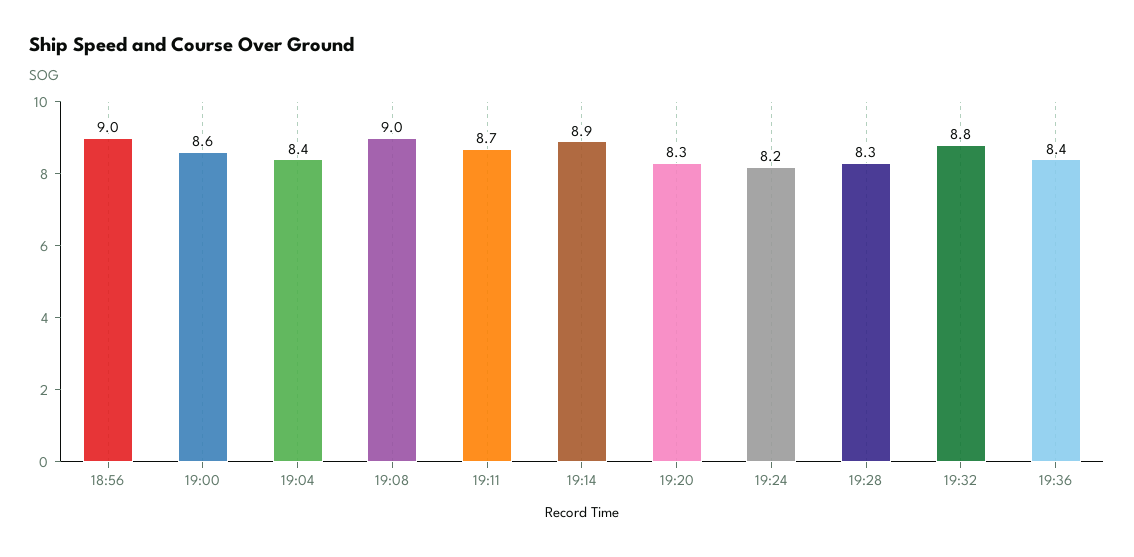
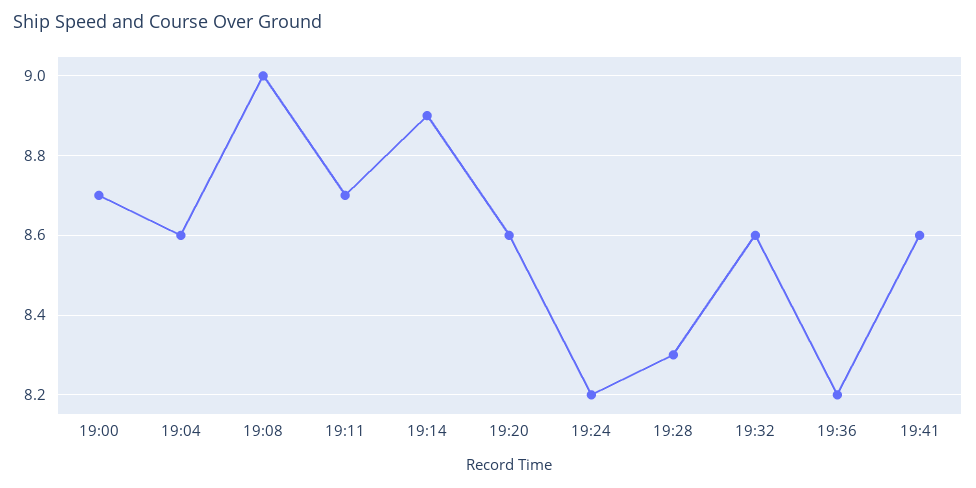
18:56: 9 -> none
19:00: 8.6 -> 8.7
19:04: 8.4 -> 8.6
19:20: 8.3 -> 8.6
19:32: 8.8 -> 8.6
19:36: 8.4 -> 8.2
19:41: none -> 8.6

